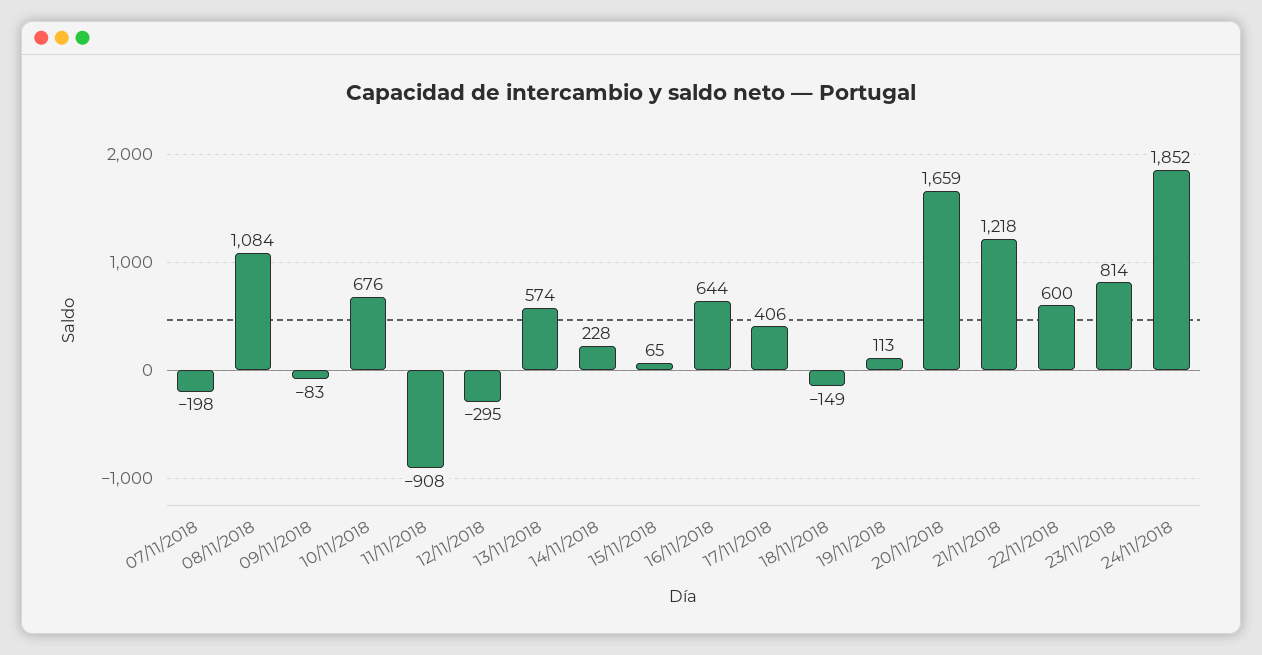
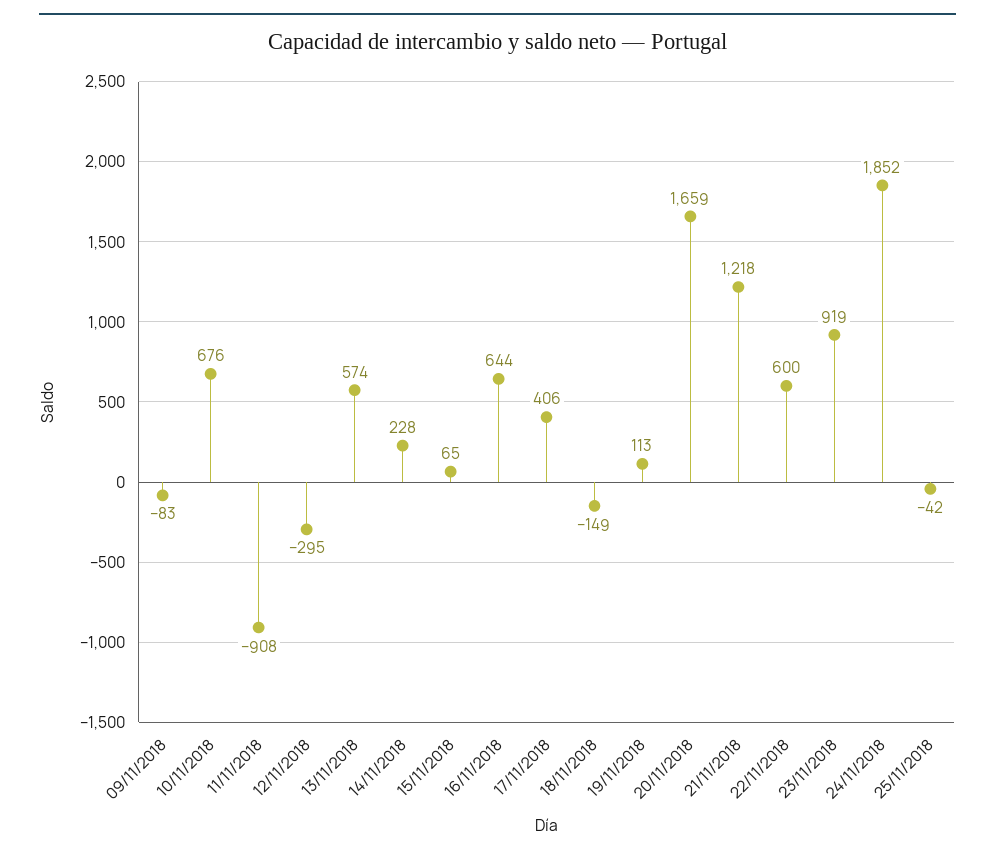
07/11/2018: -198 -> none
08/11/2018: 1084 -> none
23/11/2018: 814 -> 919
25/11/2018: none -> -42

